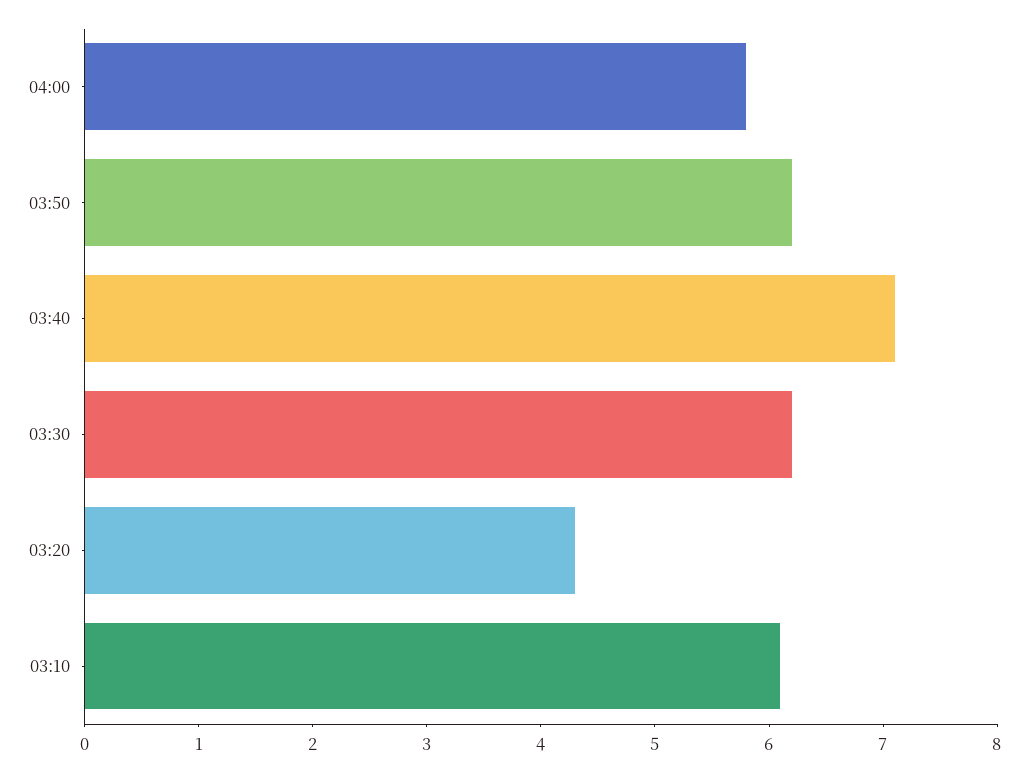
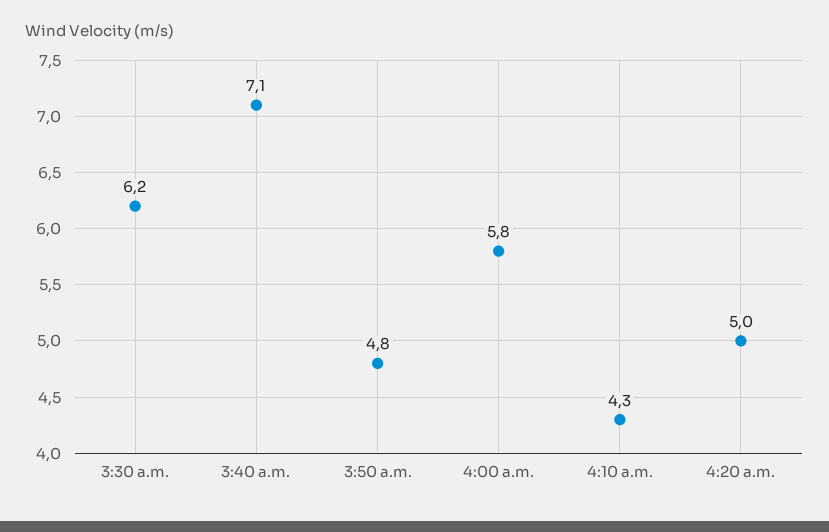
03:50: 6.2 -> 4.8
03:20: 4.3 -> none
03:10: 6.1 -> none
4:10 a.m.: none -> 4.3
4:20 a.m.: none -> 5

